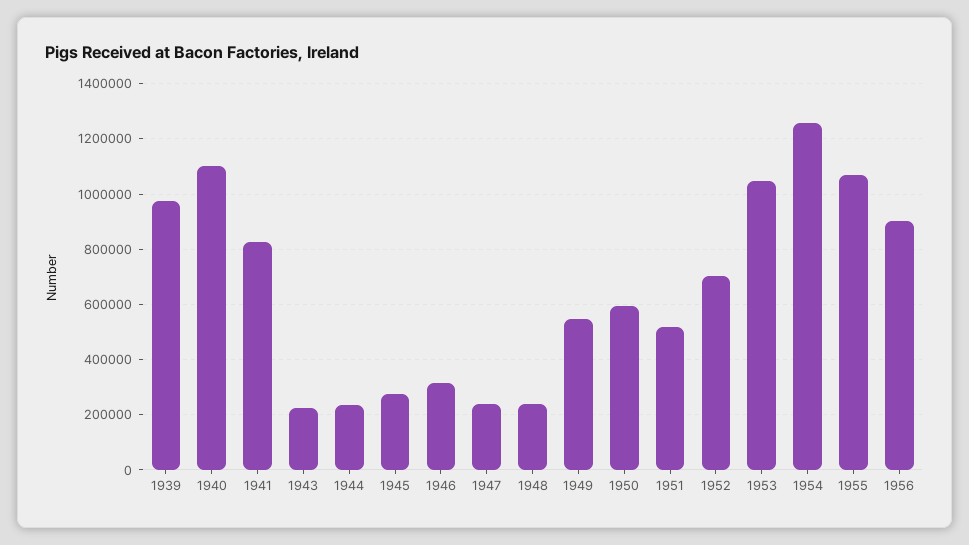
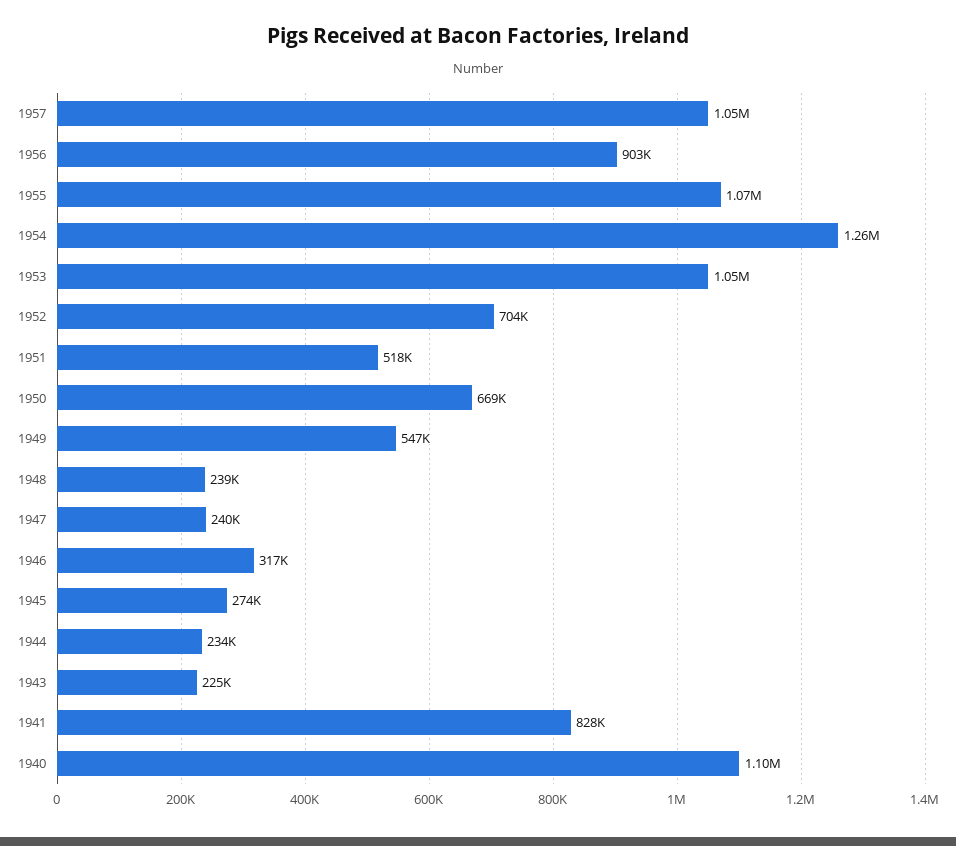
1939: 975000 -> none
1950: 600000 -> 669000
1957: none -> 1050000

